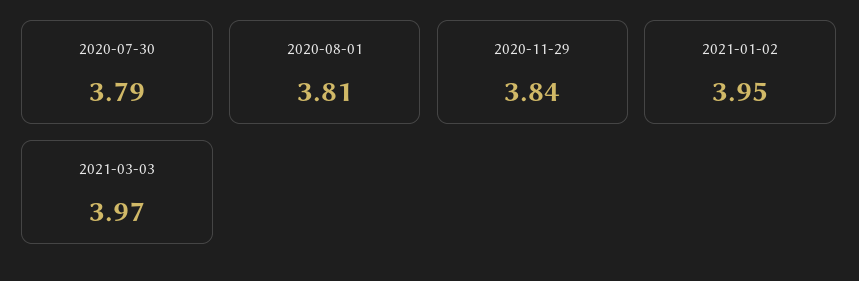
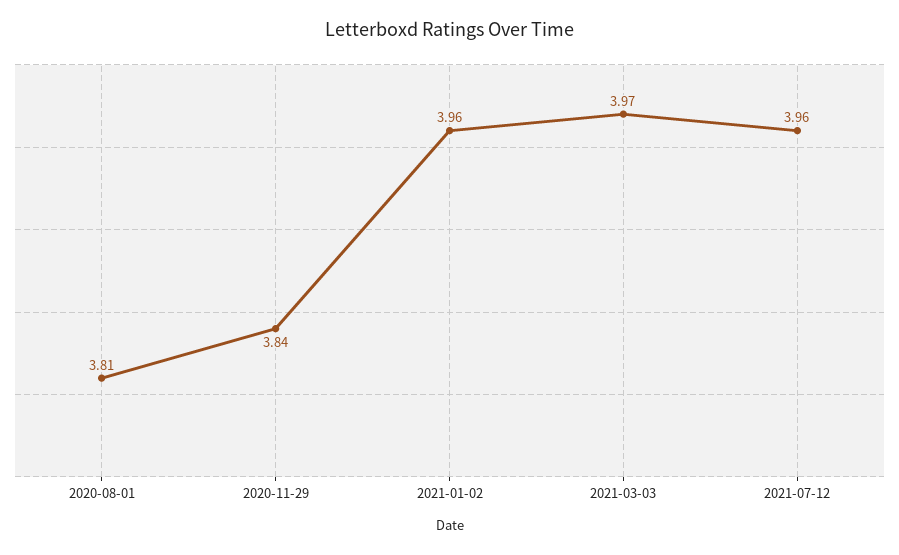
2020-07-30: 3.79 -> none
2021-01-02: 3.95 -> 3.96
2021-07-12: none -> 3.96

